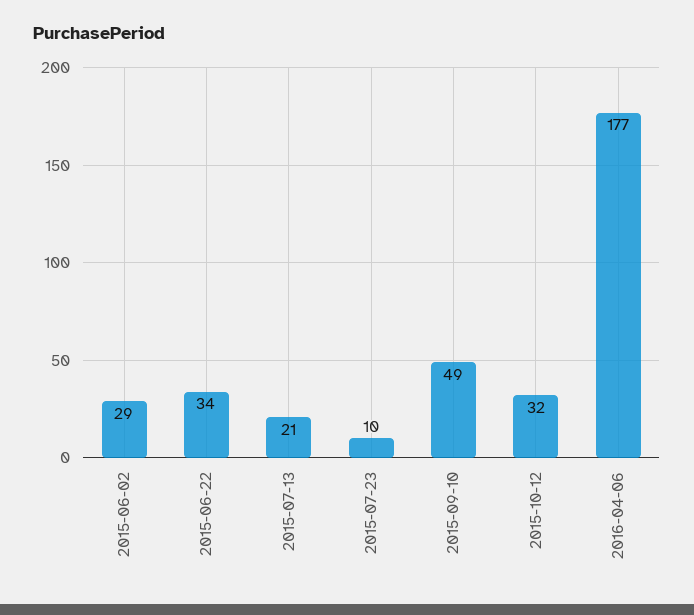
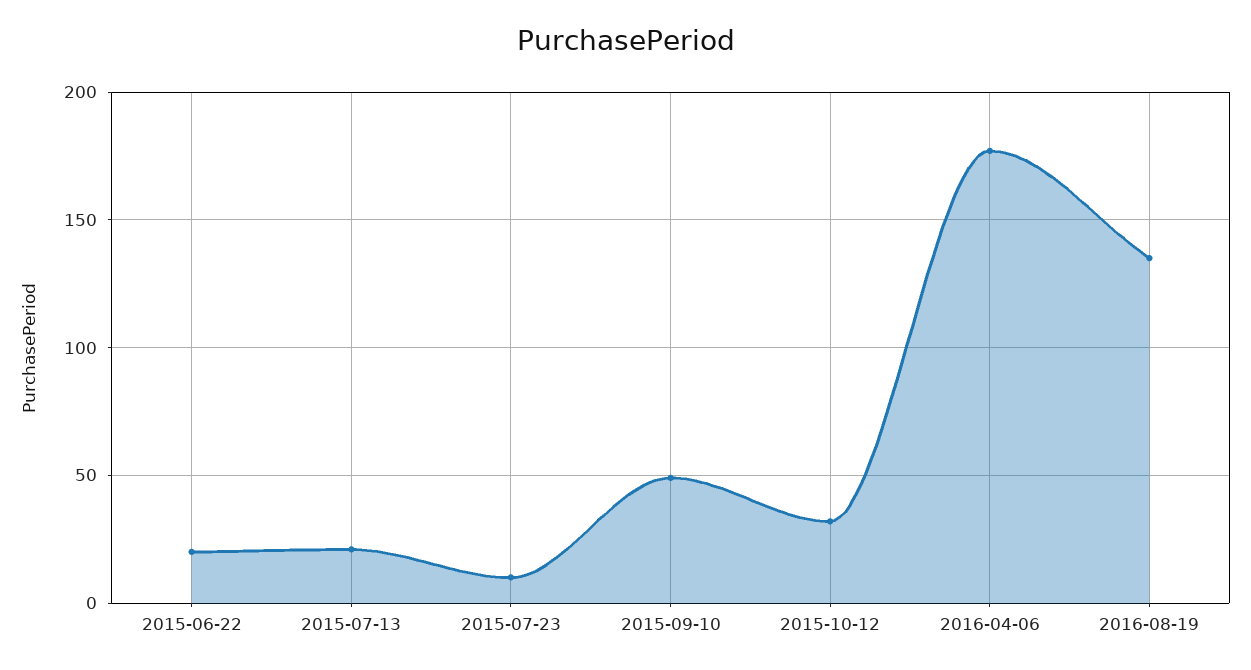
2015-06-02: 29 -> none
2015-06-22: 34 -> 20
2016-08-19: none -> 135

